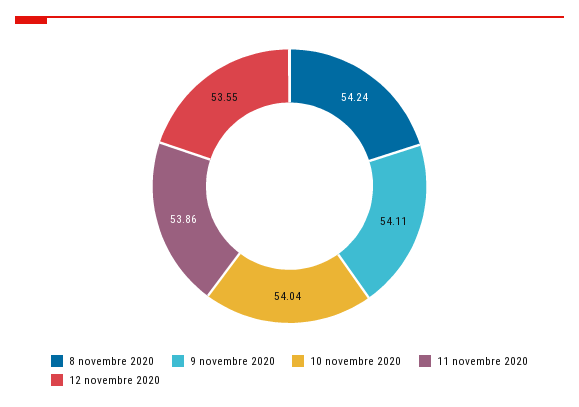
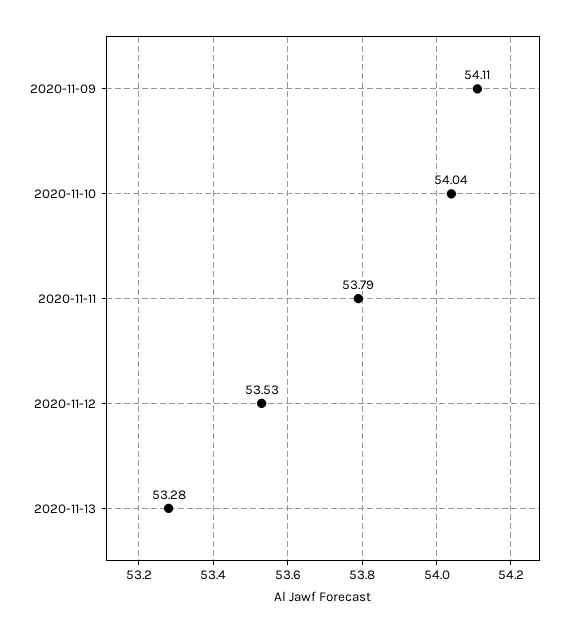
8 novembre 2020: 54.24 -> none
11 novembre 2020: 53.86 -> 53.79
12 novembre 2020: 53.55 -> 53.53
2020-11-13: none -> 53.28

